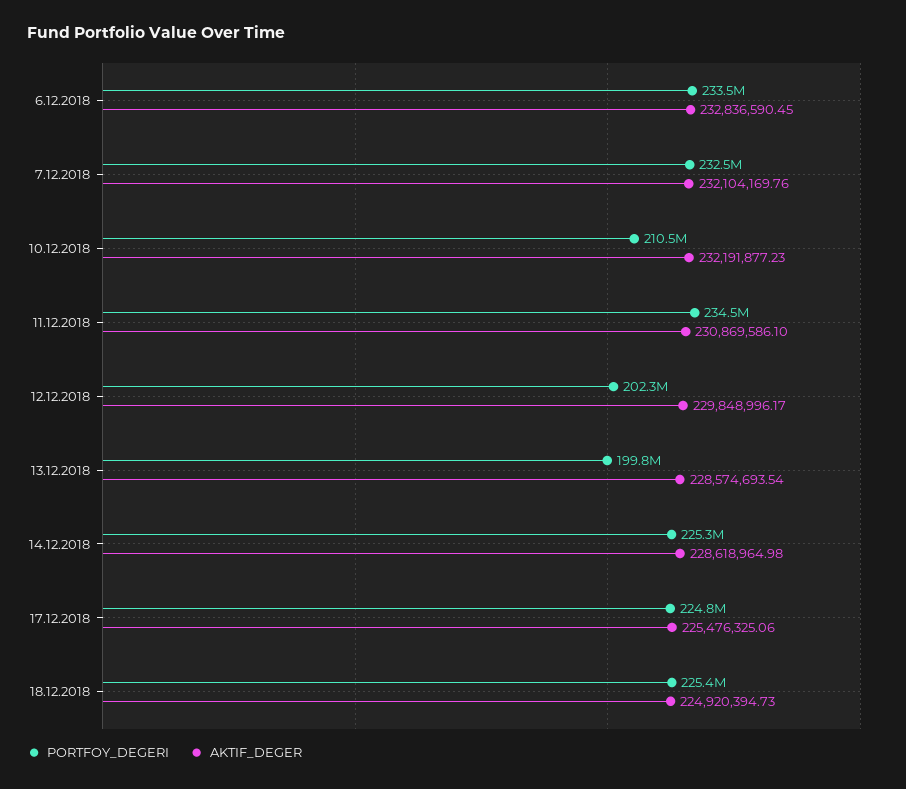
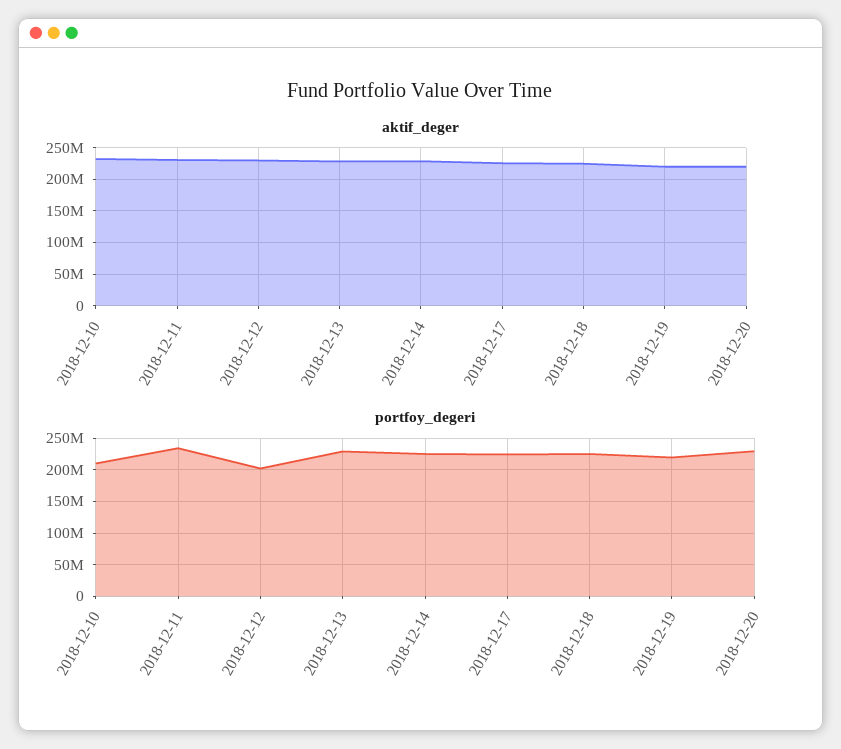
PORTFOY_DEGERI, 6.12.2018: 233500000 -> none
AKTIF_DEGER, 6.12.2018: 232836590.45 -> none
PORTFOY_DEGERI, 7.12.2018: 232500000 -> none
AKTIF_DEGER, 7.12.2018: 232104169.76 -> none
PORTFOY_DEGERI, 13.12.2018: 199800000 -> 230000000
AKTIF_DEGER, 2018-12-19: none -> 220000000
AKTIF_DEGER, 2018-12-20: none -> 220000000
PORTFOY_DEGERI, 2018-12-19: none -> 220000000
PORTFOY_DEGERI, 2018-12-20: none -> 230000000

